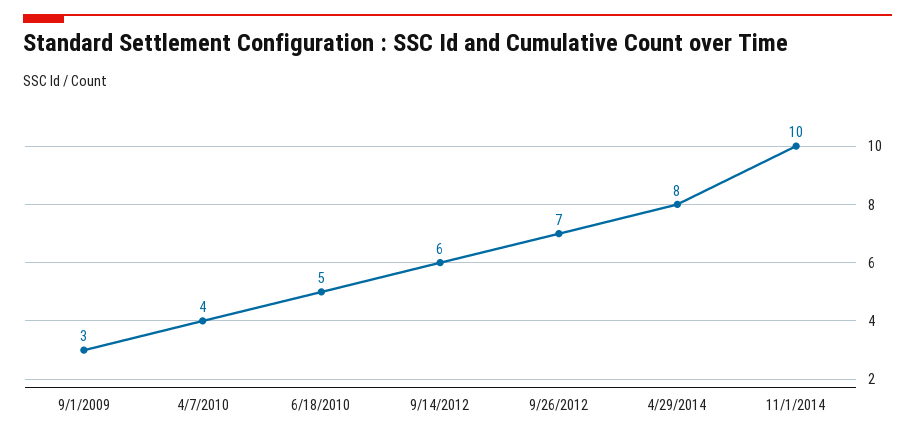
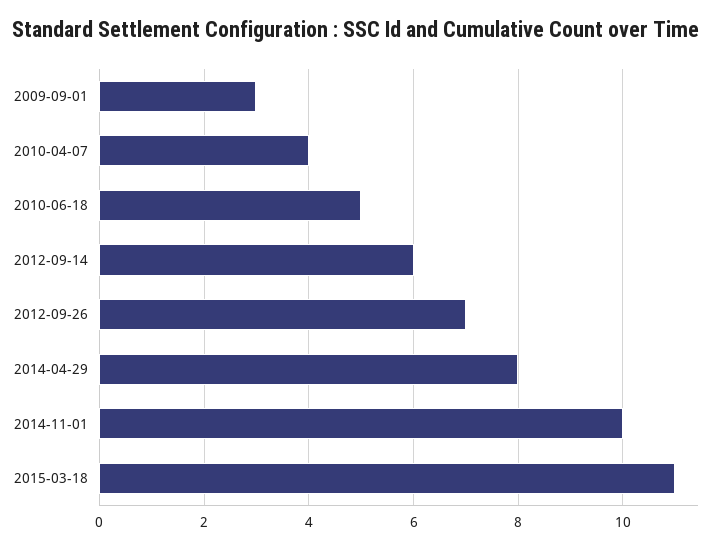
2015-03-18: none -> 11

